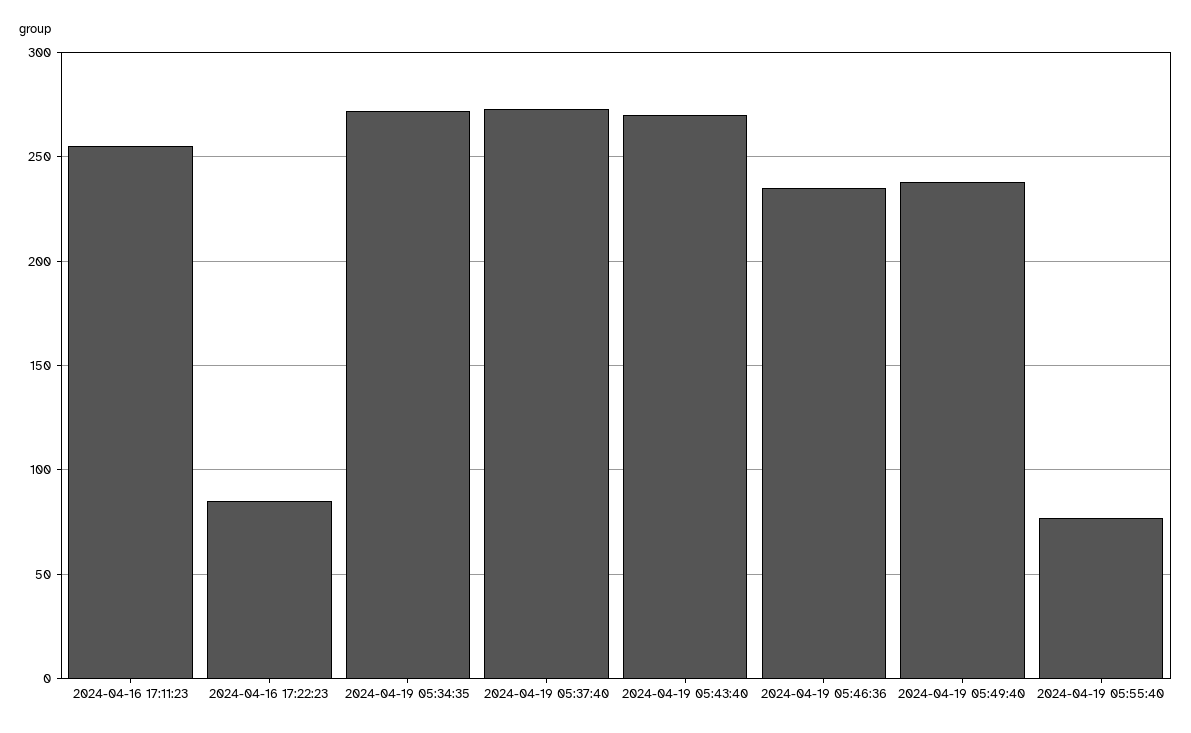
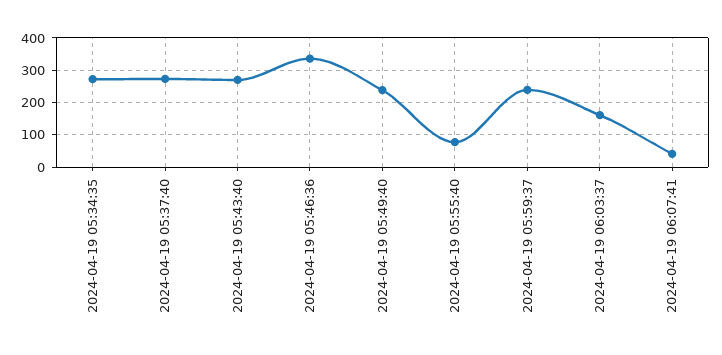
2024-04-16 17:11:23: 255 -> none
2024-04-16 17:22:23: 85 -> none
2024-04-19 05:46:36: 235 -> 340
2024-04-19 05:59:37: none -> 240
2024-04-19 06:03:37: none -> 160
2024-04-19 06:07:41: none -> 40

